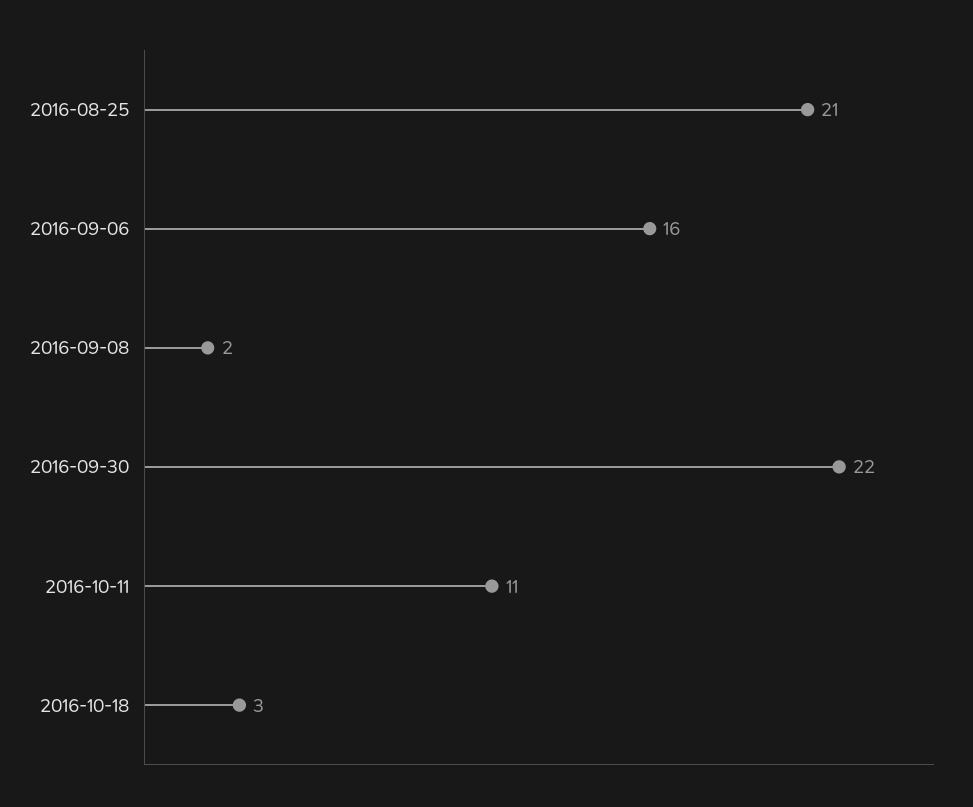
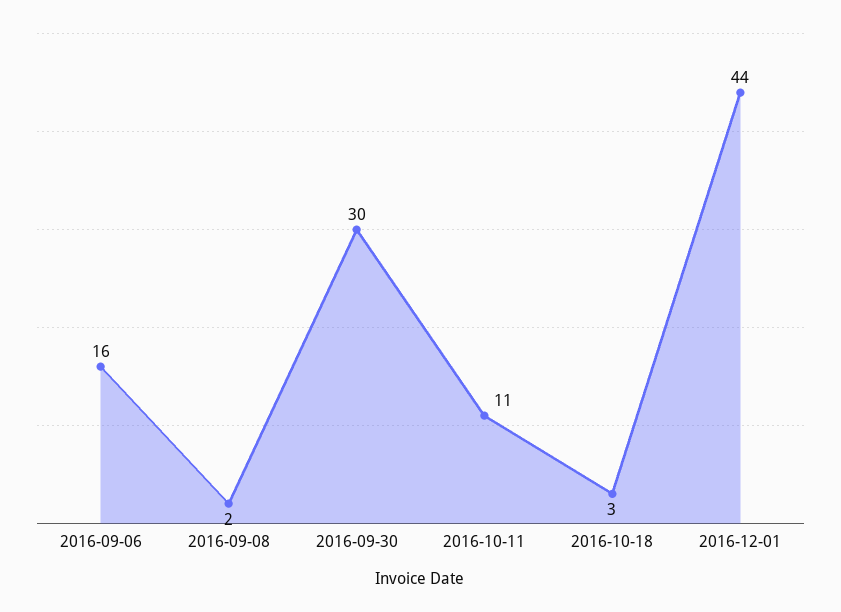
2016-08-25: 21 -> none
2016-09-30: 22 -> 30
2016-12-01: none -> 44

